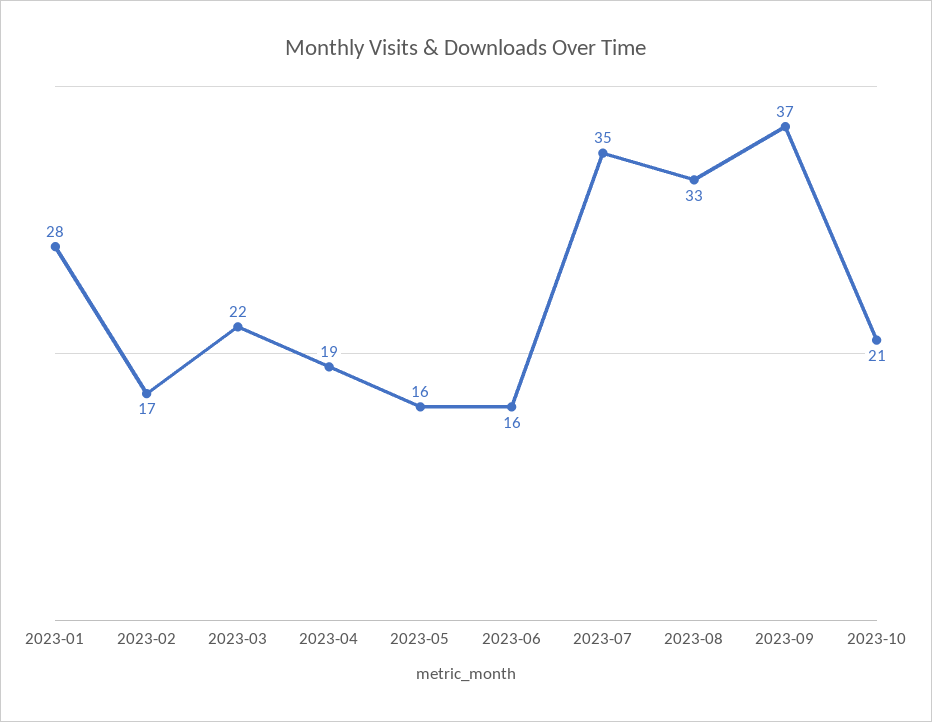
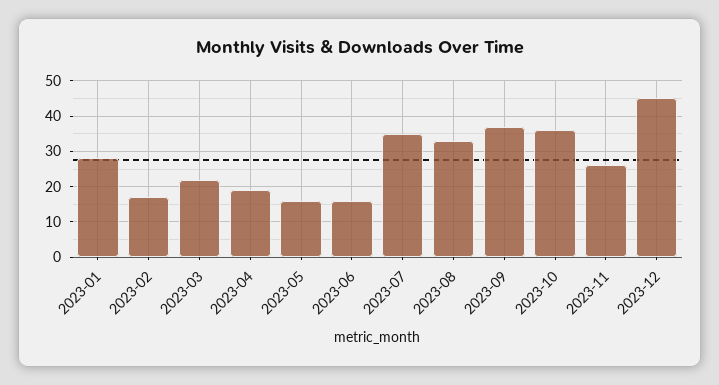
2023-10: 21 -> 35
2023-11: none -> 25
2023-12: none -> 45

